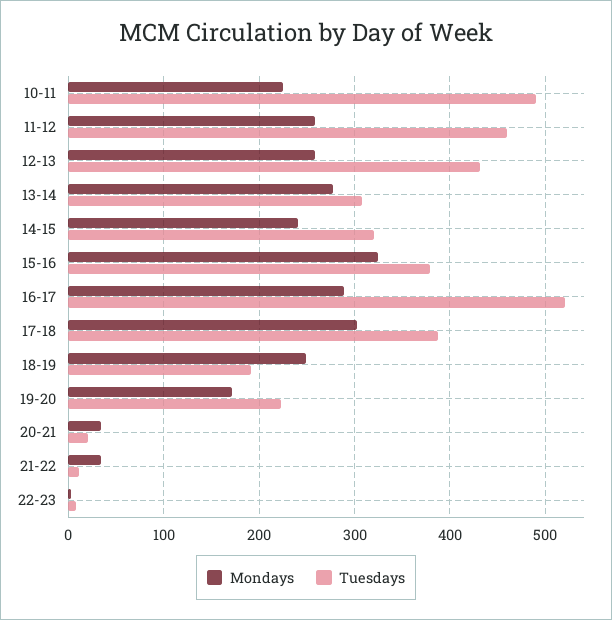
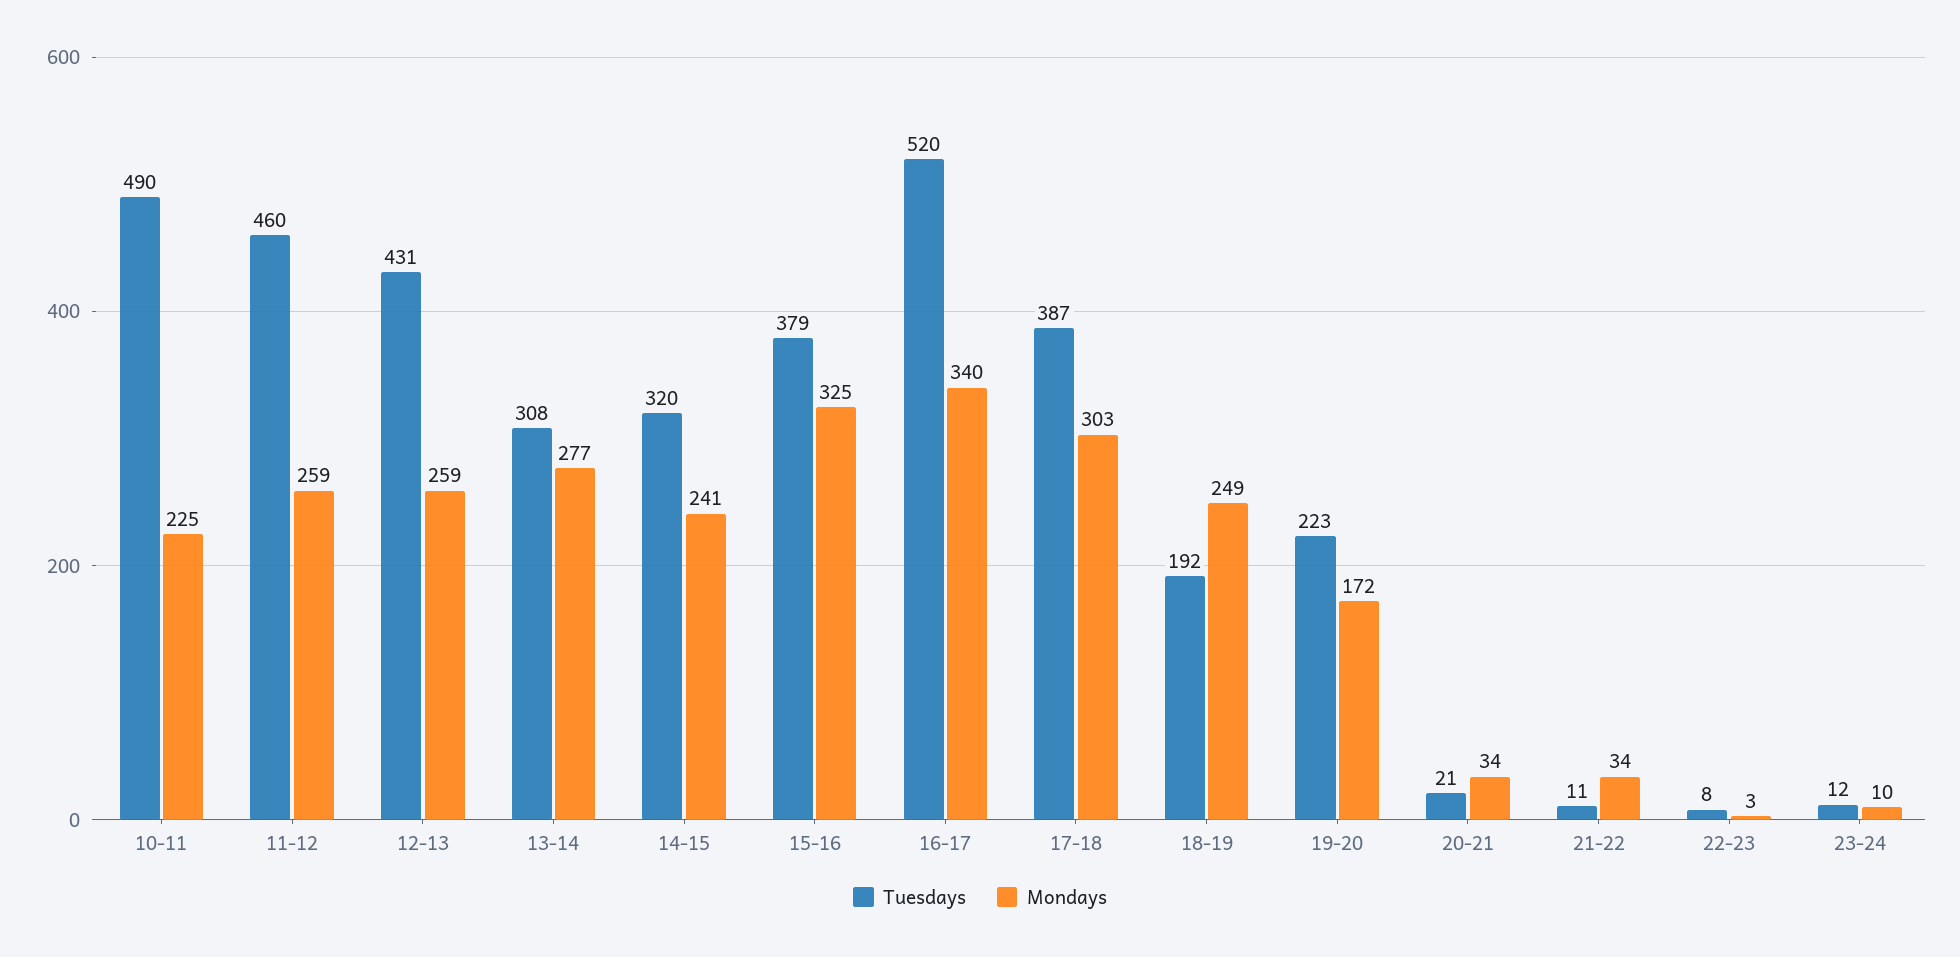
Mondays, 16-17: 290 -> 340
Tuesdays, 23-24: none -> 12
Mondays, 23-24: none -> 10

